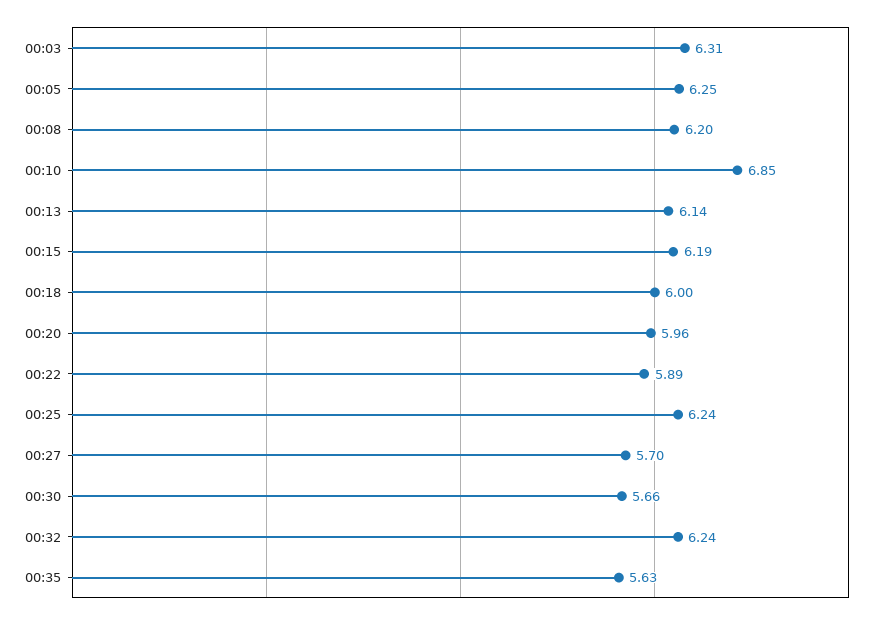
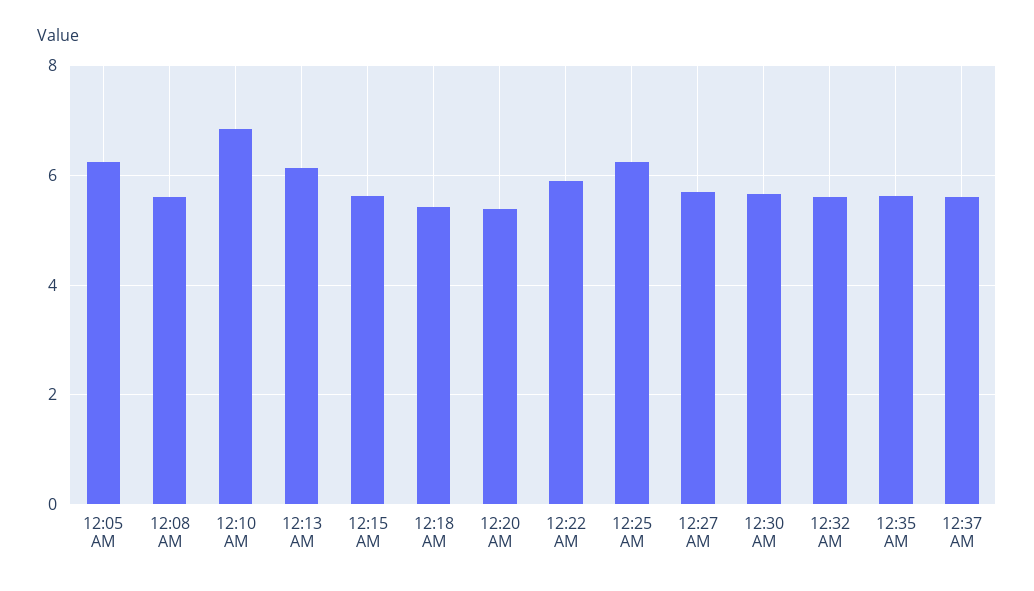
00:03: 6.31 -> none
00:08: 6.2 -> 5.6
00:15: 6.19 -> 5.6
00:18: 6 -> 5.4
00:20: 5.96 -> 5.4
00:32: 6.24 -> 5.6
12:37 AM: none -> 5.6

